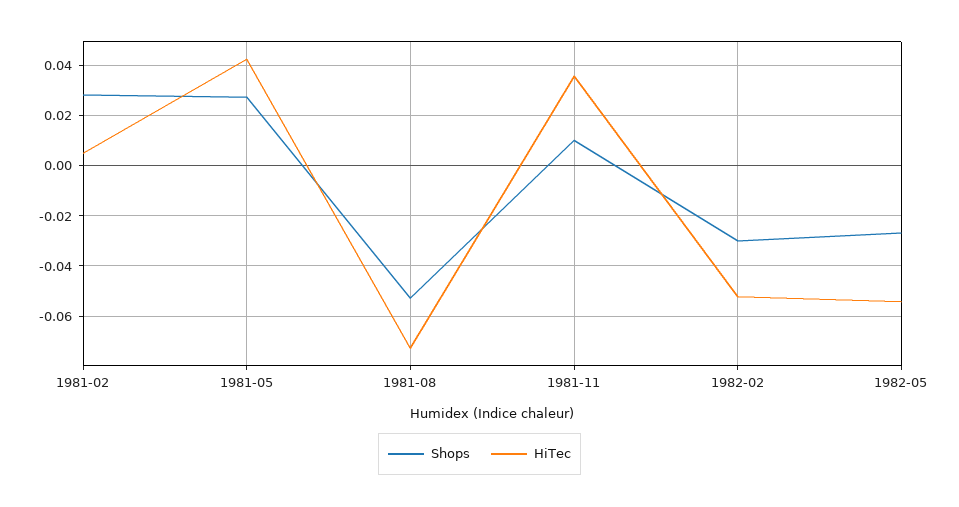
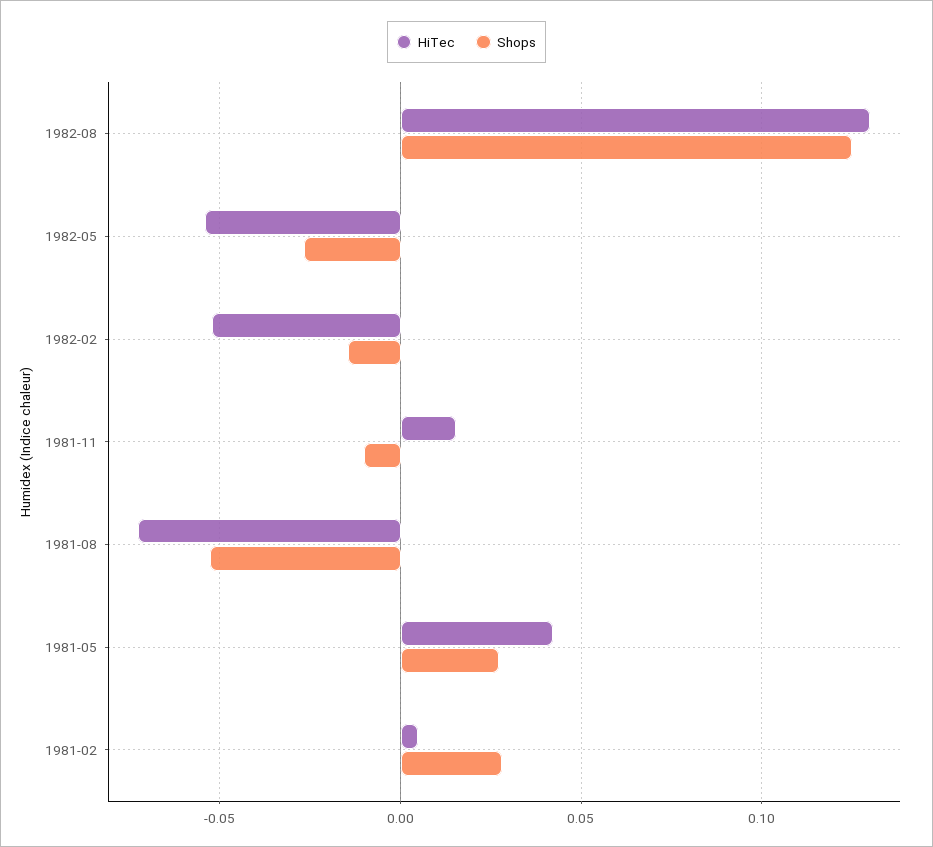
Shops, 1981-11: 0.01 -> -0.01
HiTec, 1981-11: 0.035 -> 0.015
Shops, 1982-02: -0.03 -> -0.015
HiTec, 1982-08: none -> 0.13
Shops, 1982-08: none -> 0.125

